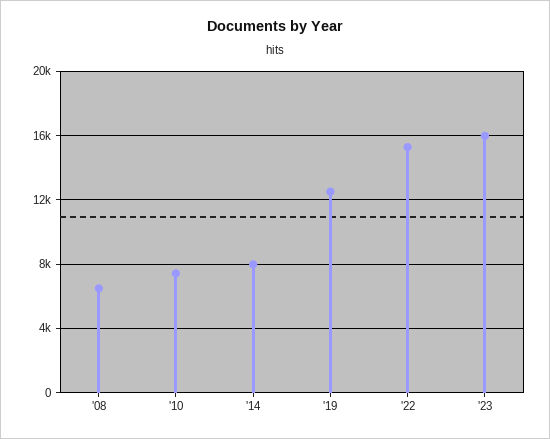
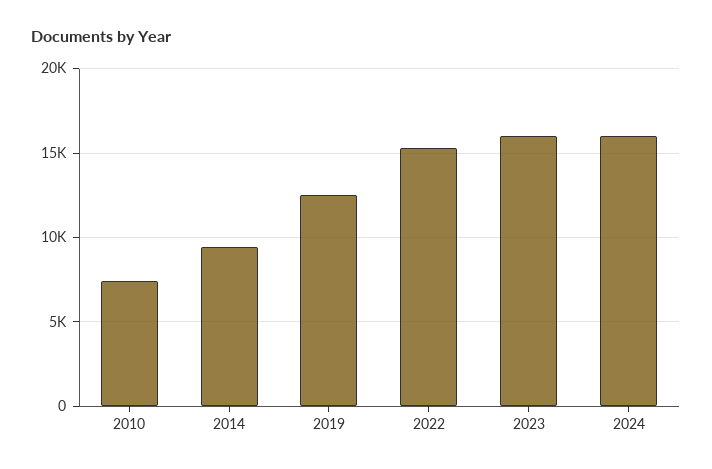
'08: 6500 -> none
'14: 8000 -> 9500
2024: none -> 16000

